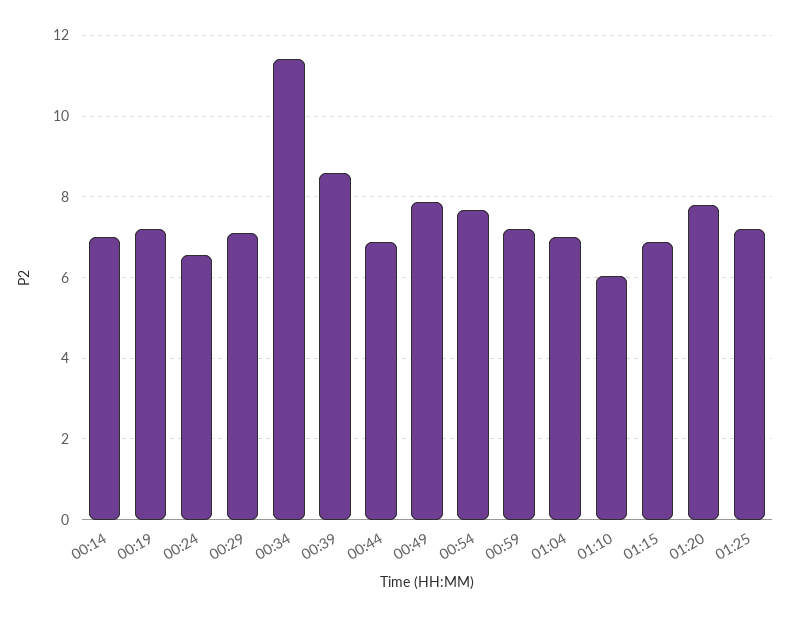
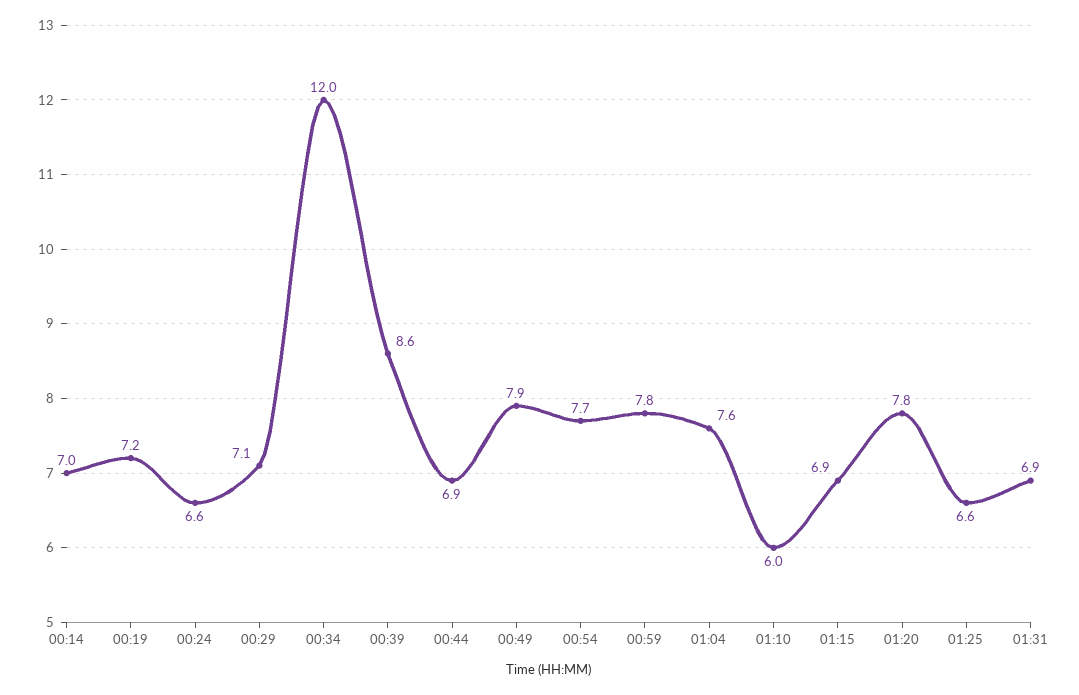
00:34: 11.4 -> 12
00:59: 7.2 -> 7.8
01:04: 7 -> 7.6
01:25: 7.2 -> 6.6
01:31: none -> 6.9

